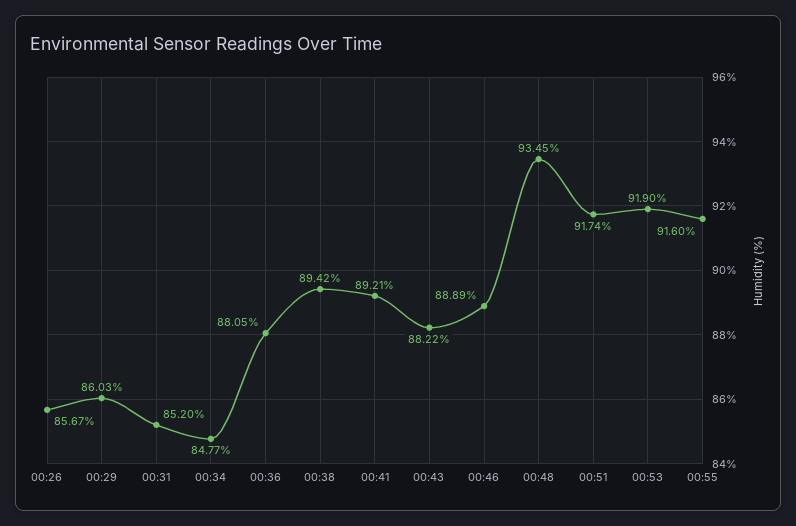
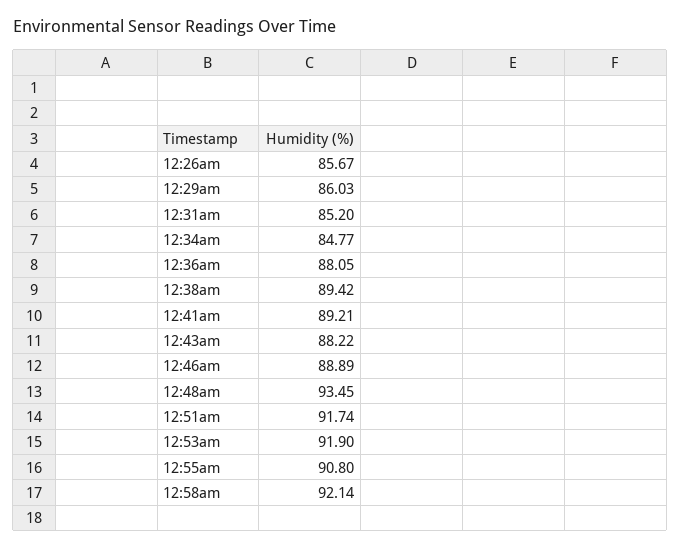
00:55: 91.6 -> 90.8
12:58am: none -> 92.14

